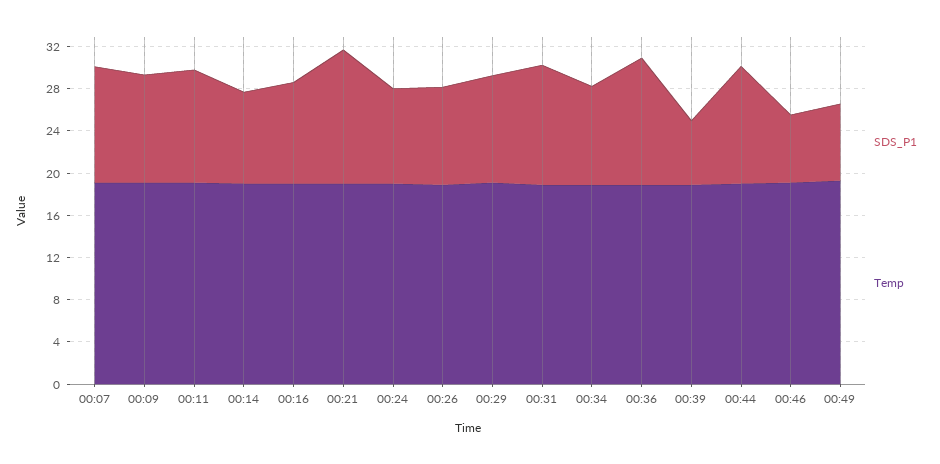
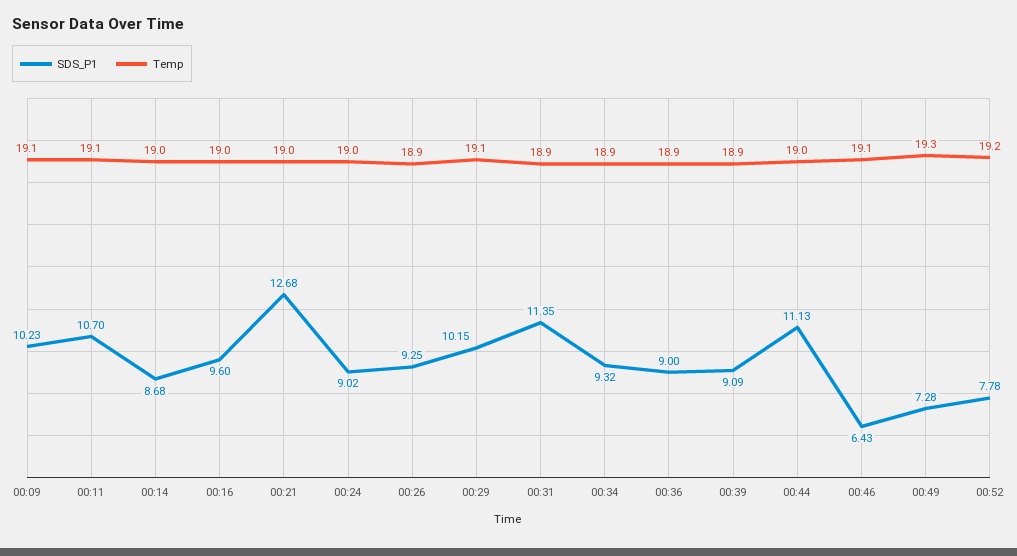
SDS_P1, 00:07: 11 -> none
Temp, 00:07: 19 -> none
SDS_P1, 00:36: 12 -> 9
SDS_P1, 00:39: 6 -> 9.09
SDS_P1, 00:52: none -> 7.78
Temp, 00:52: none -> 19.2

